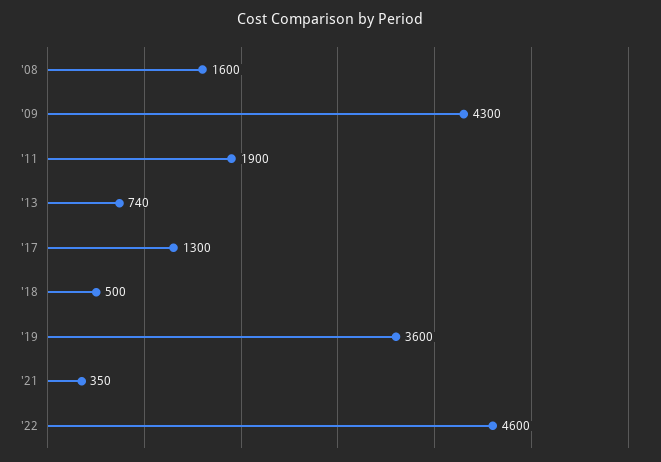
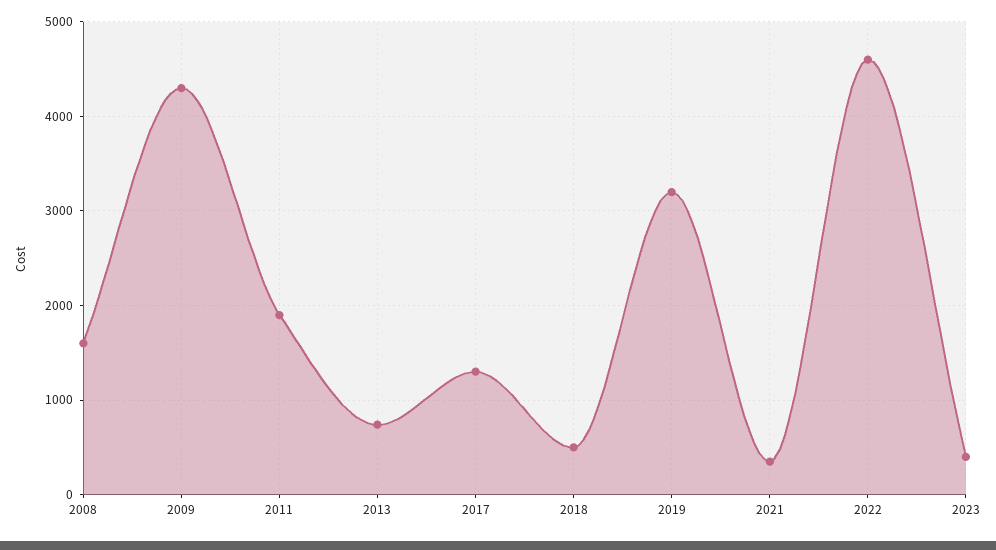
'19: 3600 -> 3200
2023: none -> 400

